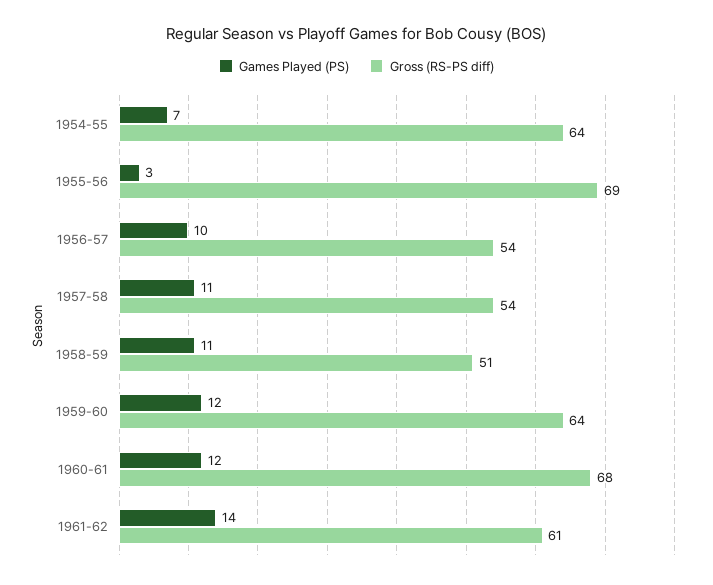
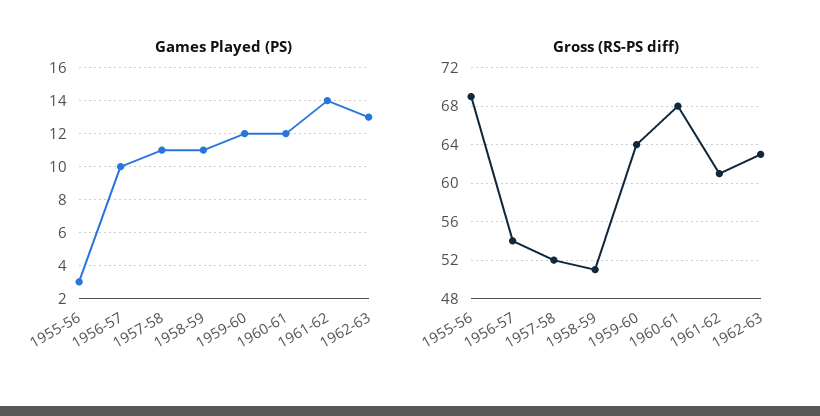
Games Played (PS), 1954-55: 7 -> none
Gross (RS-PS diff), 1954-55: 64 -> none
Gross (RS-PS diff), 1957-58: 54 -> 52
Games Played (PS), 1962-63: none -> 13
Gross (RS-PS diff), 1962-63: none -> 63

